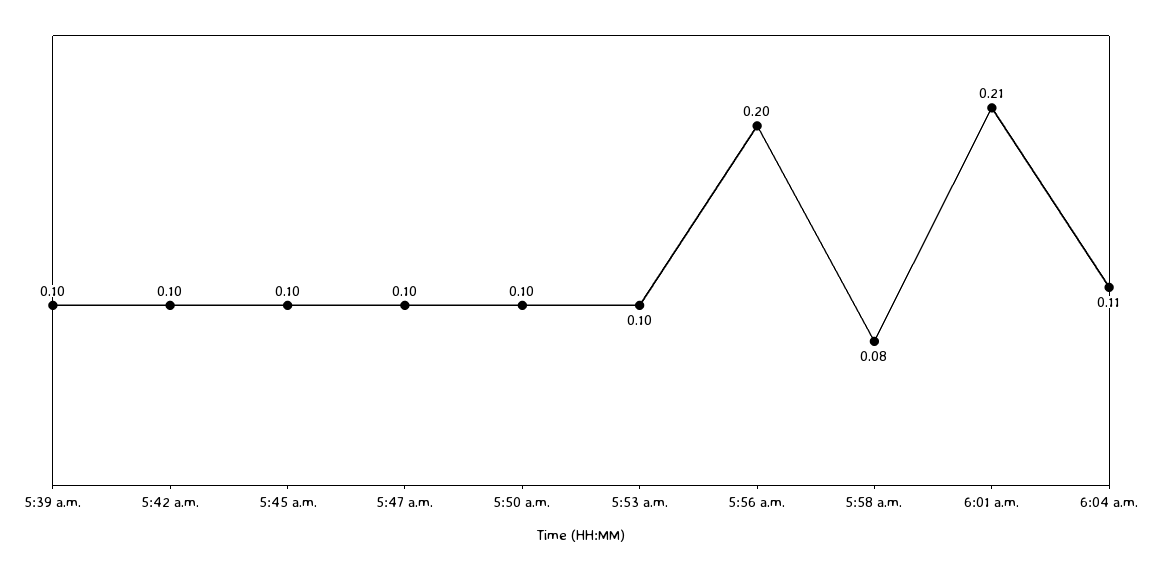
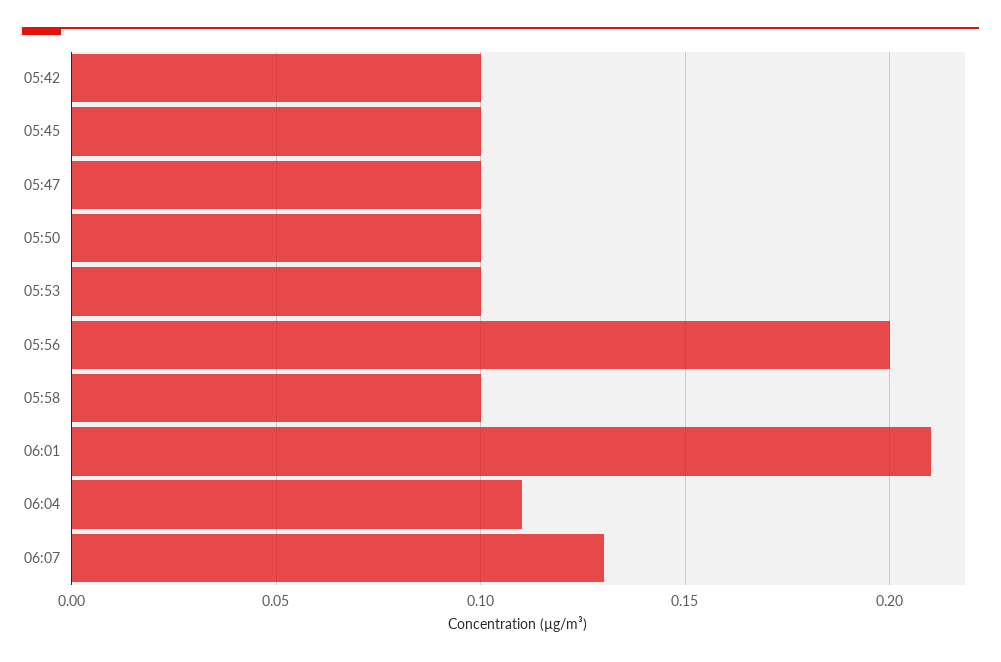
5:39 a.m.: 0.1 -> none
5:58 a.m.: 0.08 -> 0.1
06:07: none -> 0.13

